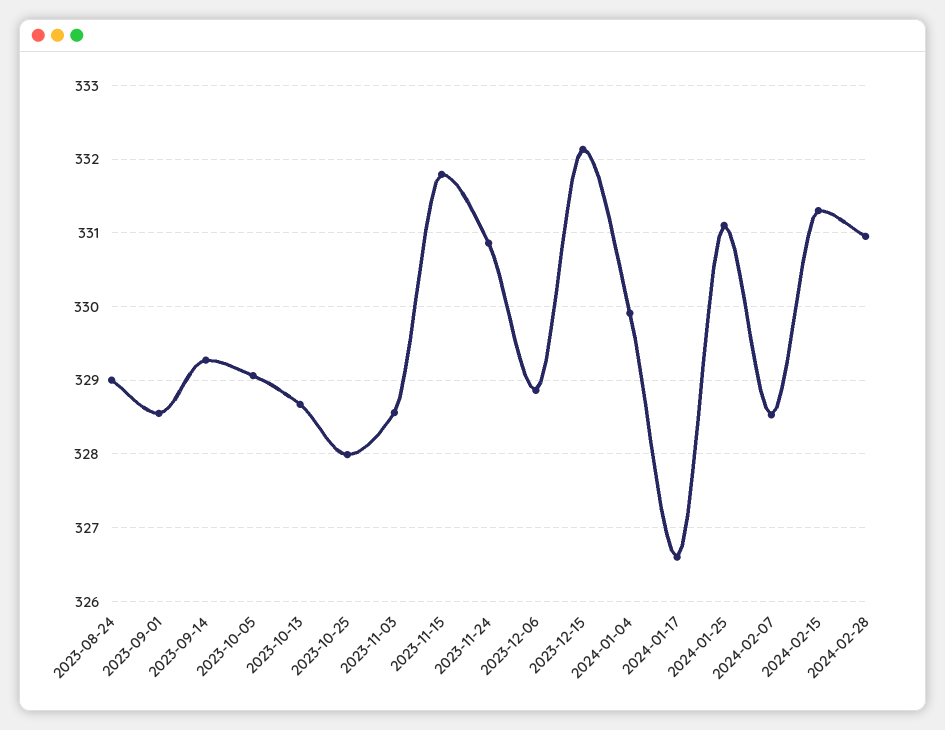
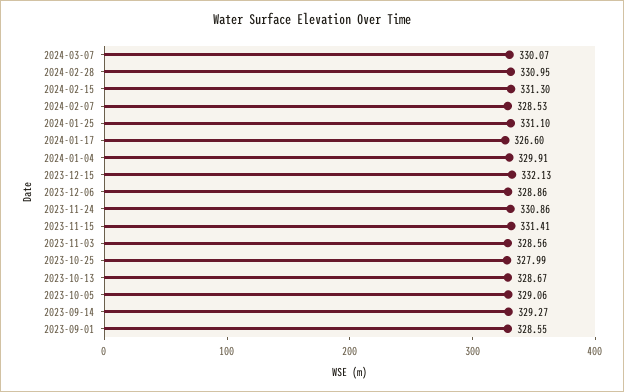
2023-08-24: 329 -> none
2023-11-15: 331.8 -> 331.41
2024-03-07: none -> 330.07

